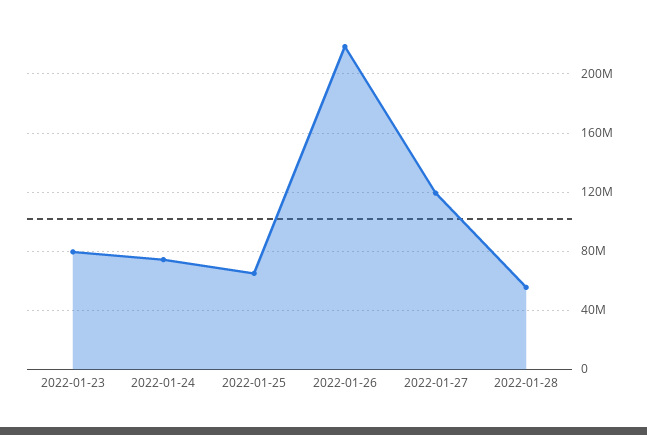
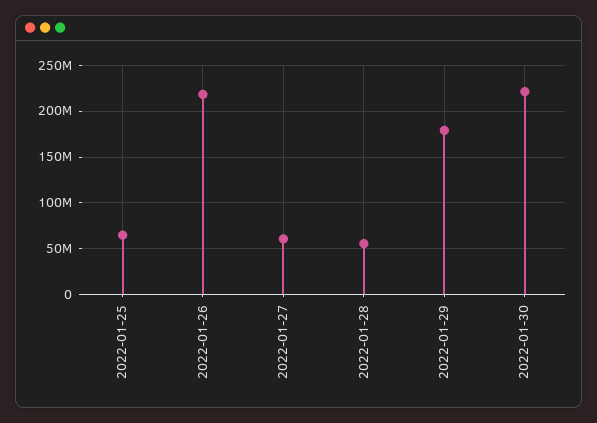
2022-01-23: 80000000 -> none
2022-01-24: 75000000 -> none
2022-01-27: 120000000 -> 60000000
2022-01-29: none -> 180000000
2022-01-30: none -> 220000000

